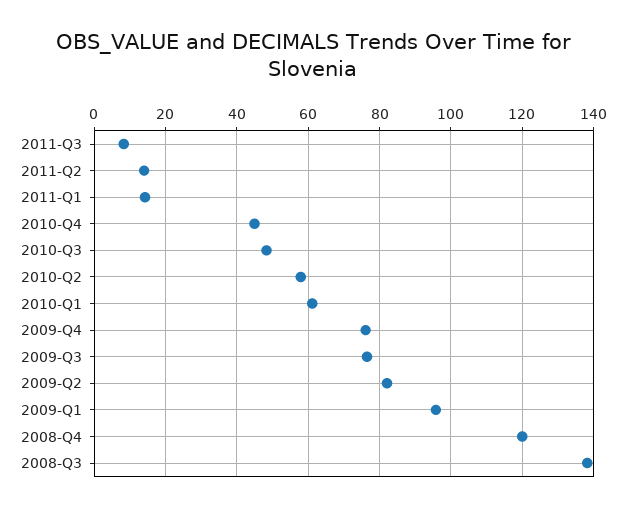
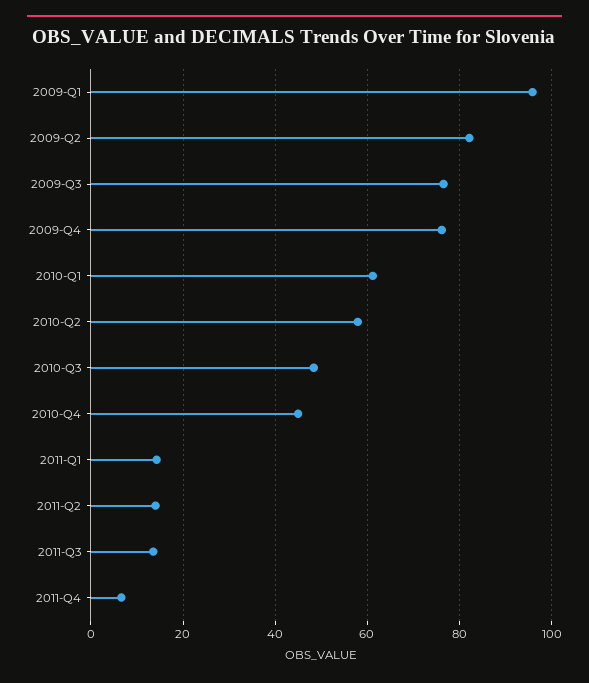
2011-Q3: 8 -> 14
2008-Q4: 120 -> none
2008-Q3: 138 -> none
2011-Q4: none -> 6

